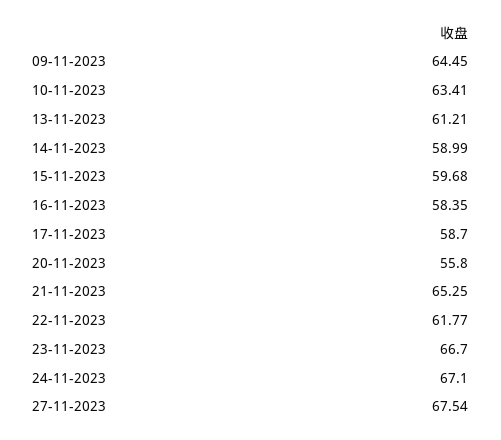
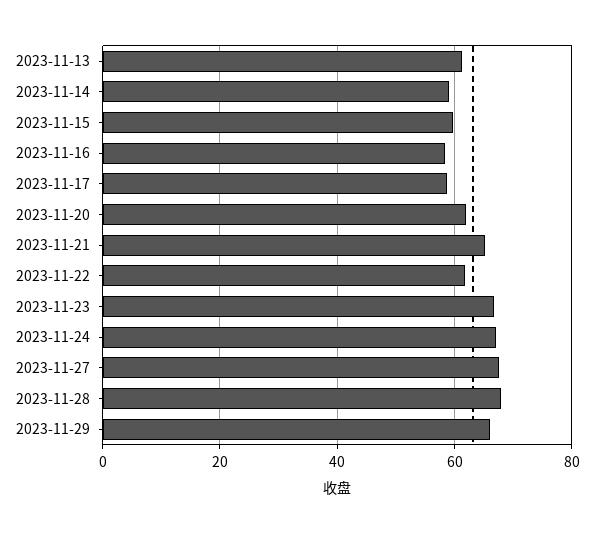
09-11-2023: 64.45 -> none
10-11-2023: 63.41 -> none
20-11-2023: 55.8 -> 62
2023-11-28: none -> 68
2023-11-29: none -> 66

